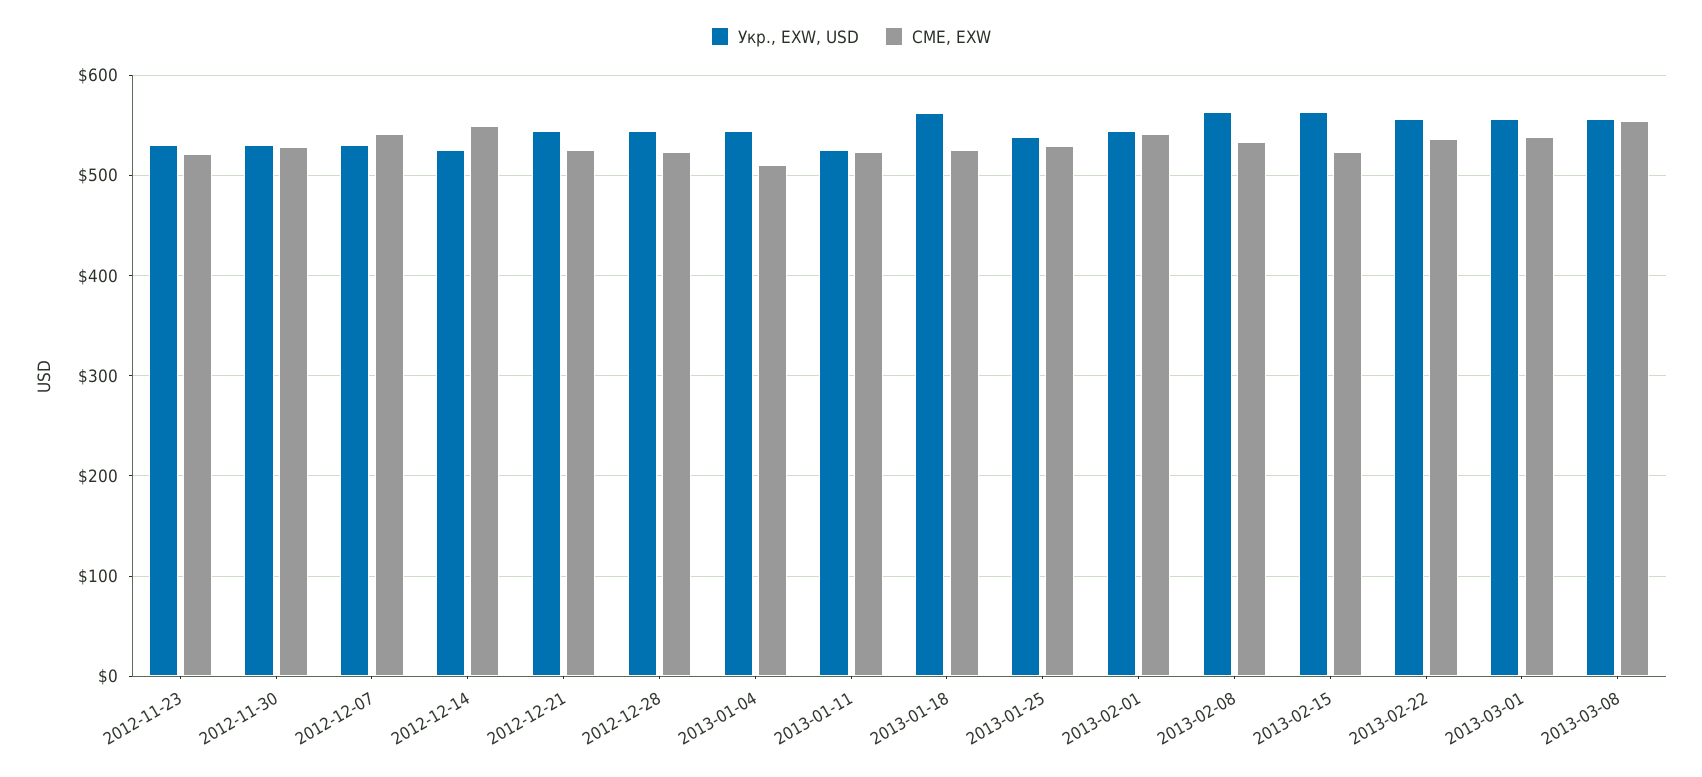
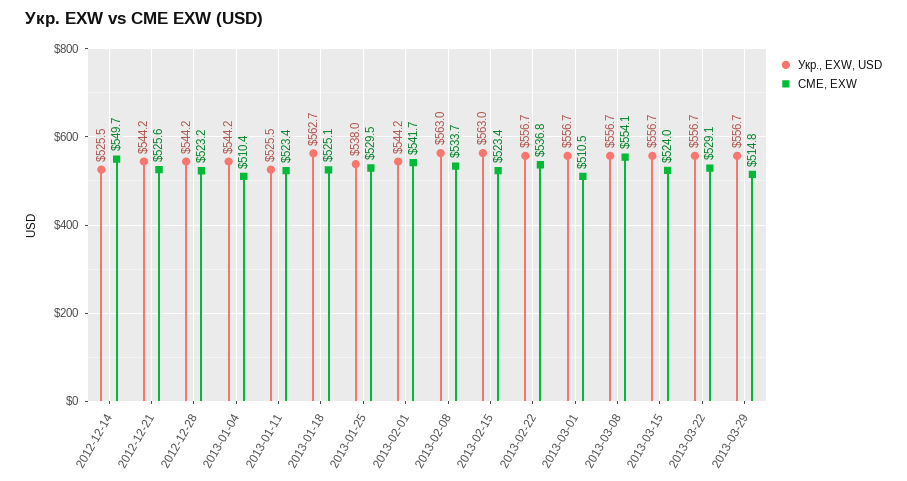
Укр., EXW, USD, 2012-11-23: 530 -> none
CME, EXW, 2012-11-23: 520 -> none
Укр., EXW, USD, 2012-11-30: 530 -> none
CME, EXW, 2012-11-30: 530 -> none
Укр., EXW, USD, 2012-12-07: 530 -> none
CME, EXW, 2012-12-07: 540 -> none
CME, EXW, 2013-03-01: 540 -> 510.5
Укр., EXW, USD, 2013-03-15: none -> 556.7
CME, EXW, 2013-03-15: none -> 524
Укр., EXW, USD, 2013-03-22: none -> 556.7
CME, EXW, 2013-03-22: none -> 529.1
Укр., EXW, USD, 2013-03-29: none -> 556.7
CME, EXW, 2013-03-29: none -> 514.8

